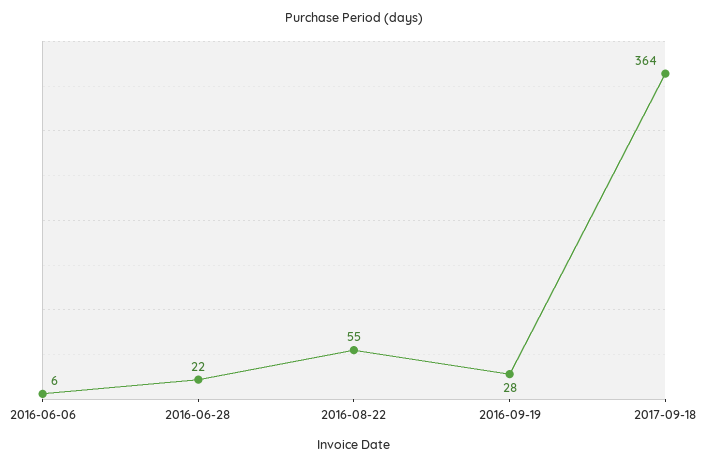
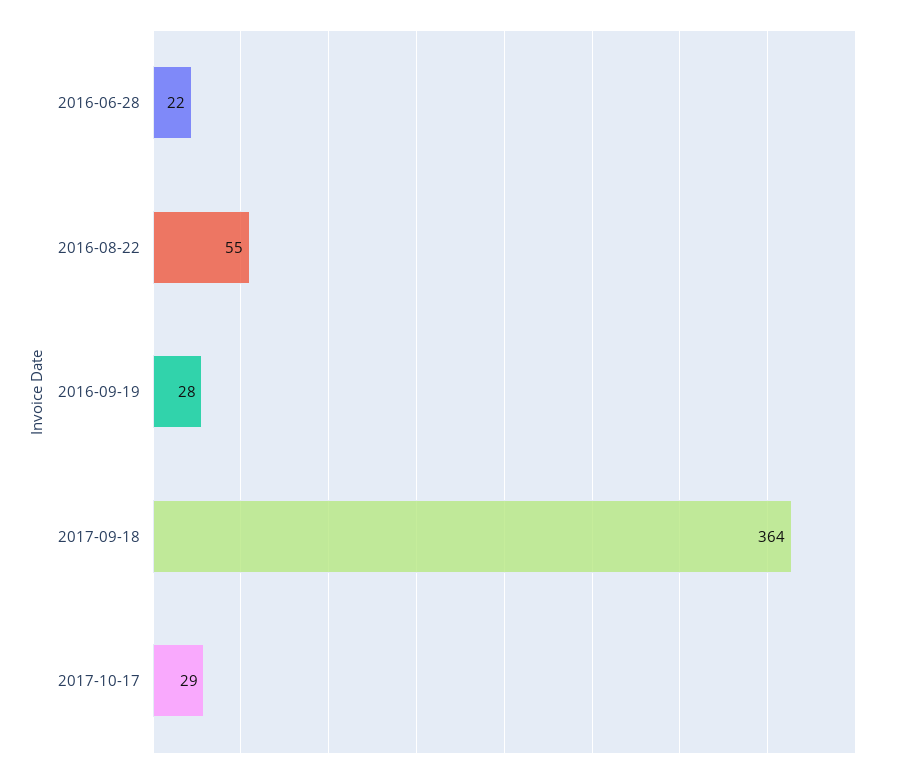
2016-06-06: 6 -> none
2017-10-17: none -> 29

